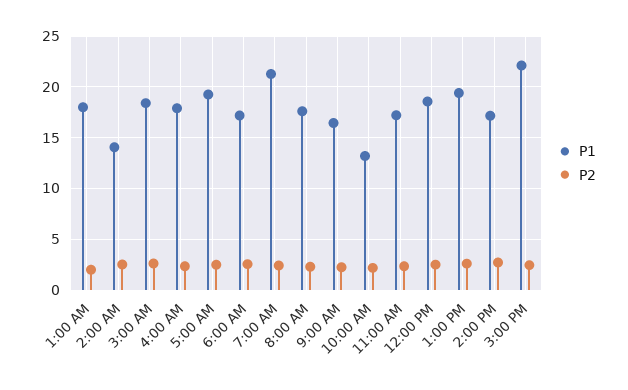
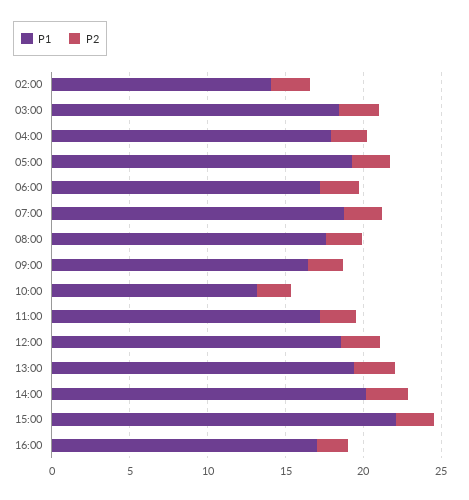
P1, 1:00 AM: 18 -> none
P2, 1:00 AM: 2 -> none
P1, 7:00 AM: 21 -> 19
P1, 2:00 PM: 17 -> 20
P1, 16:00: none -> 17
P2, 16:00: none -> 2

